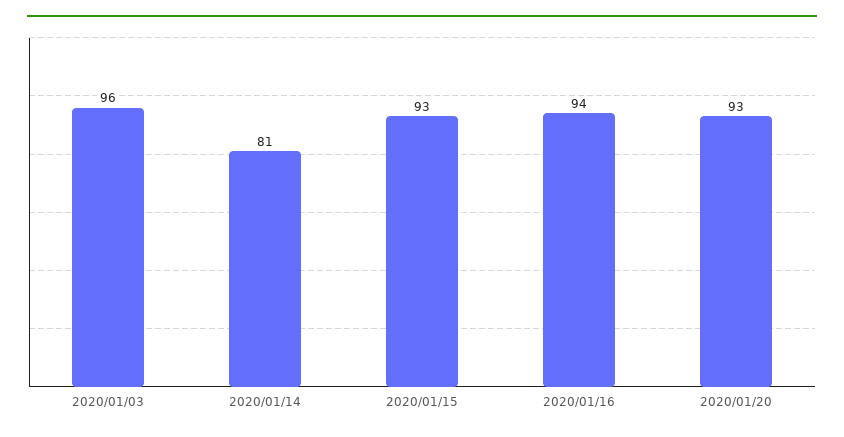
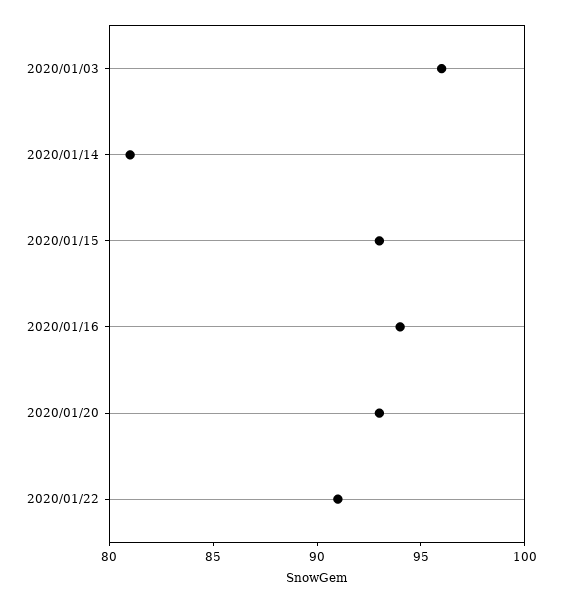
2020/01/22: none -> 91

